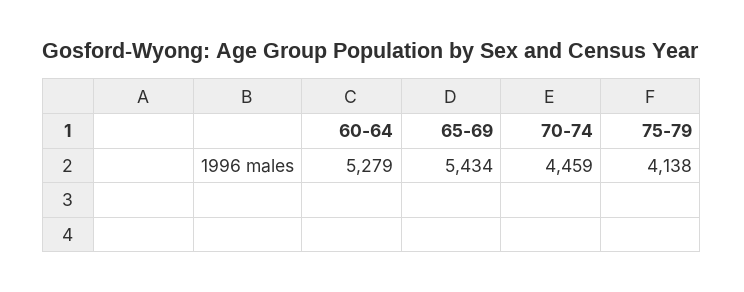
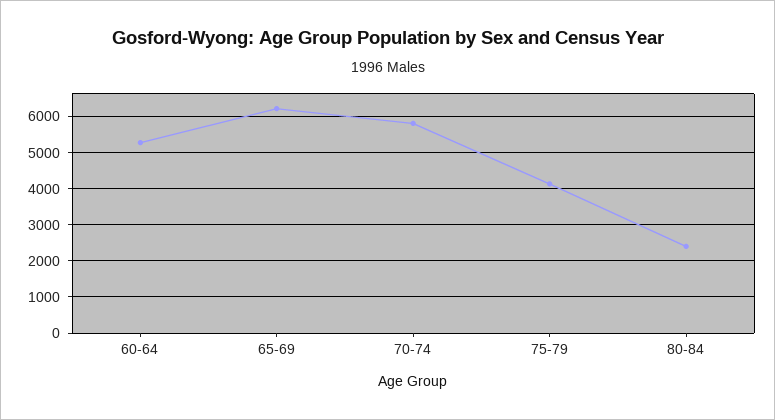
65-69: 5434 -> 6200
70-74: 4459 -> 5800
80-84: none -> 2400

